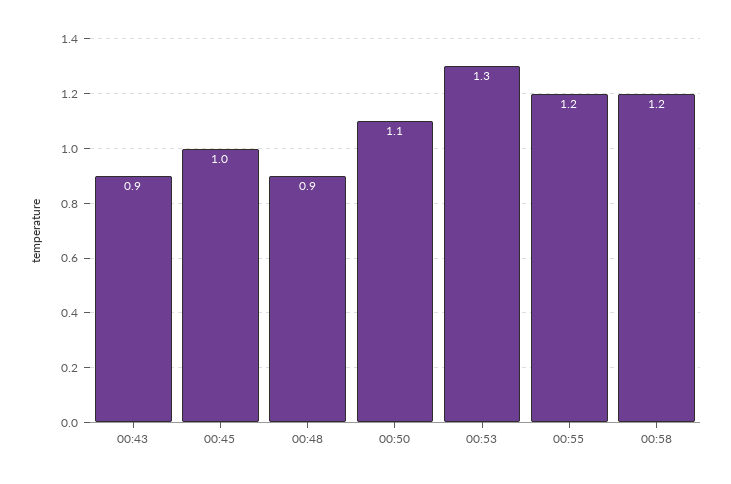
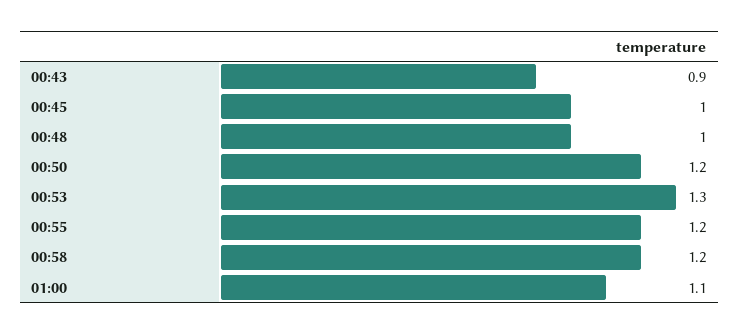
00:48: 0.9 -> 1
00:50: 1.1 -> 1.2
01:00: none -> 1.1

